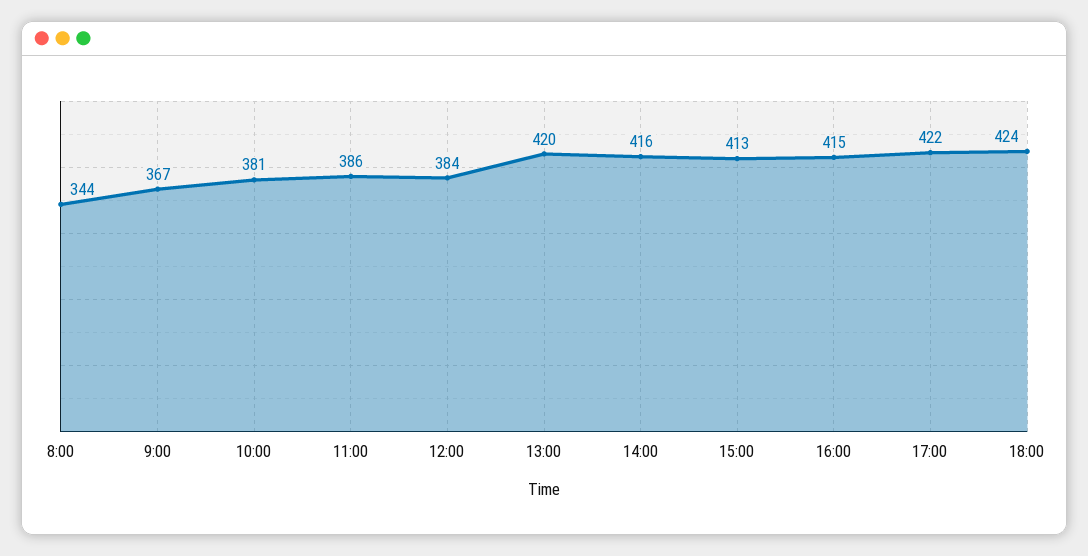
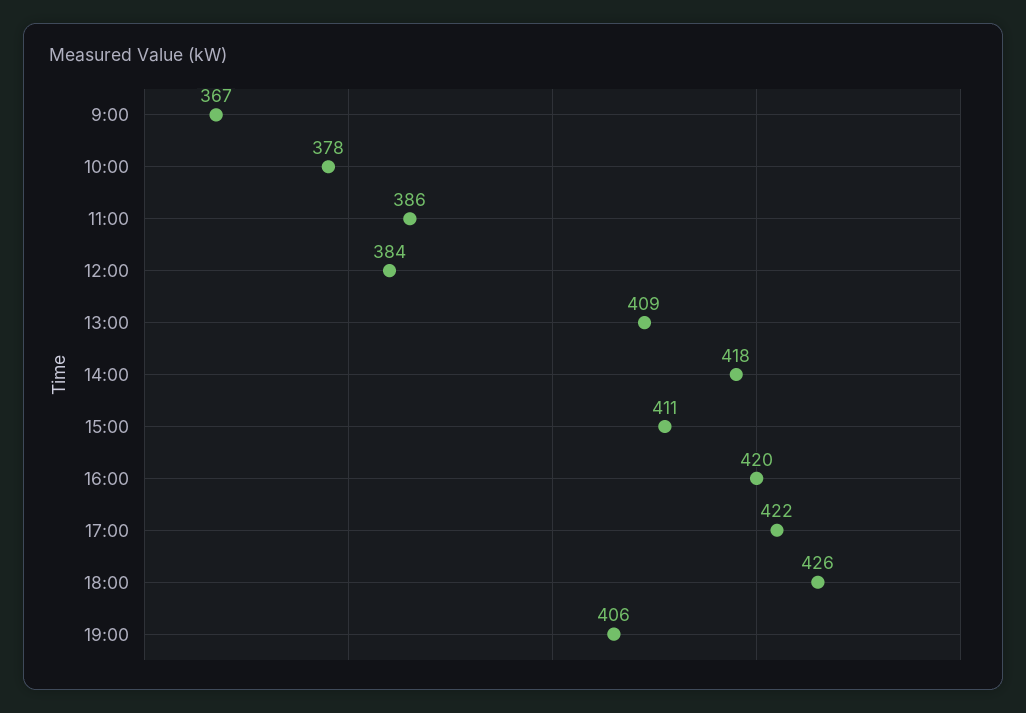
8:00: 344 -> none
10:00: 381 -> 378
13:00: 420 -> 409
14:00: 416 -> 418
15:00: 413 -> 411
16:00: 415 -> 420
18:00: 424 -> 426
19:00: none -> 406

